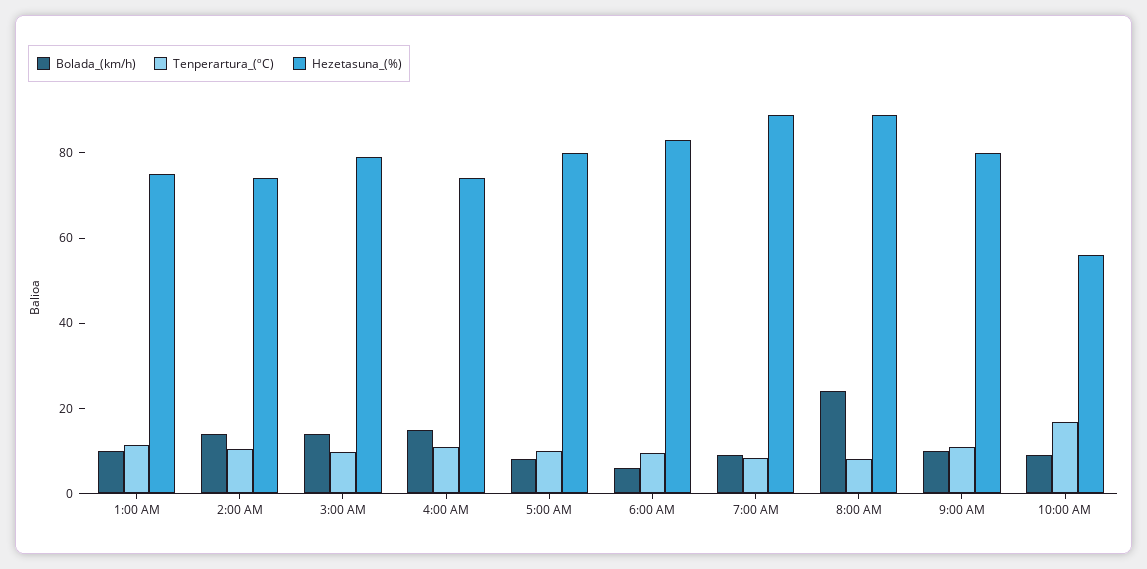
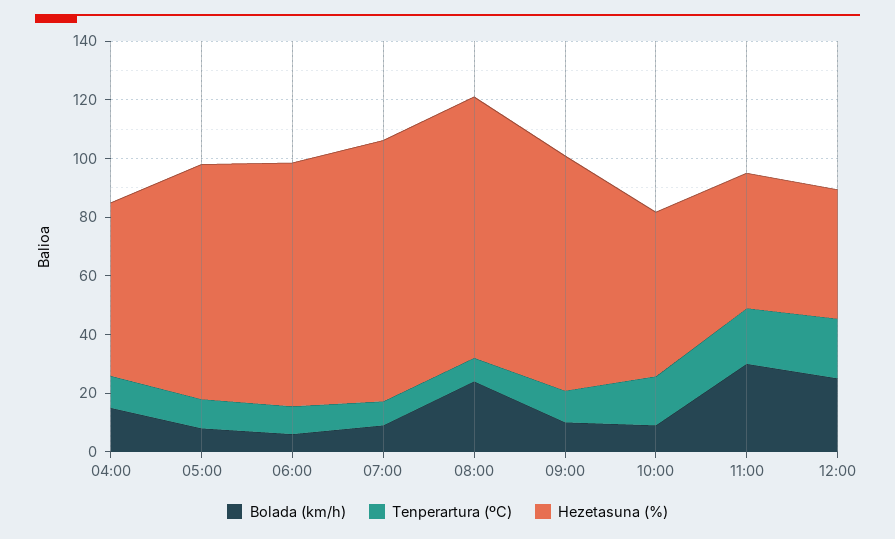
Bolada_(km/h), 1:00 AM: 10 -> none
Tenperartura_(ºC), 1:00 AM: 10 -> none
Hezetasuna_(%), 1:00 AM: 75 -> none
Bolada_(km/h), 2:00 AM: 15 -> none
Tenperartura_(ºC), 2:00 AM: 10 -> none
Hezetasuna_(%), 2:00 AM: 75 -> none
Bolada_(km/h), 3:00 AM: 15 -> none
Tenperartura_(ºC), 3:00 AM: 10 -> none
Hezetasuna_(%), 3:00 AM: 80 -> none
Hezetasuna_(%), 4:00 AM: 75 -> 60
Bolada_(km/h), 11:00: none -> 30
Tenperartura_(ºC), 11:00: none -> 20
Hezetasuna_(%), 11:00: none -> 45
Bolada_(km/h), 12:00: none -> 25
Tenperartura_(ºC), 12:00: none -> 20
Hezetasuna_(%), 12:00: none -> 45

